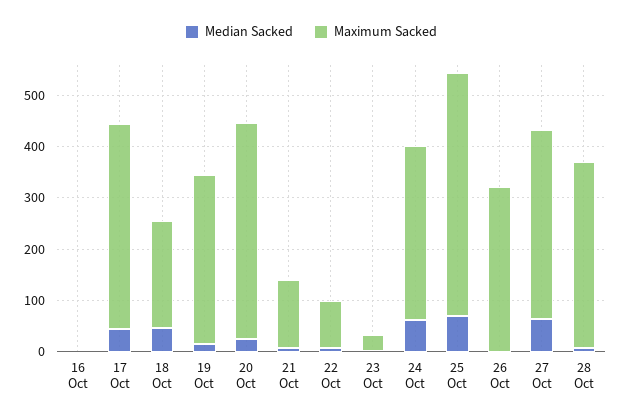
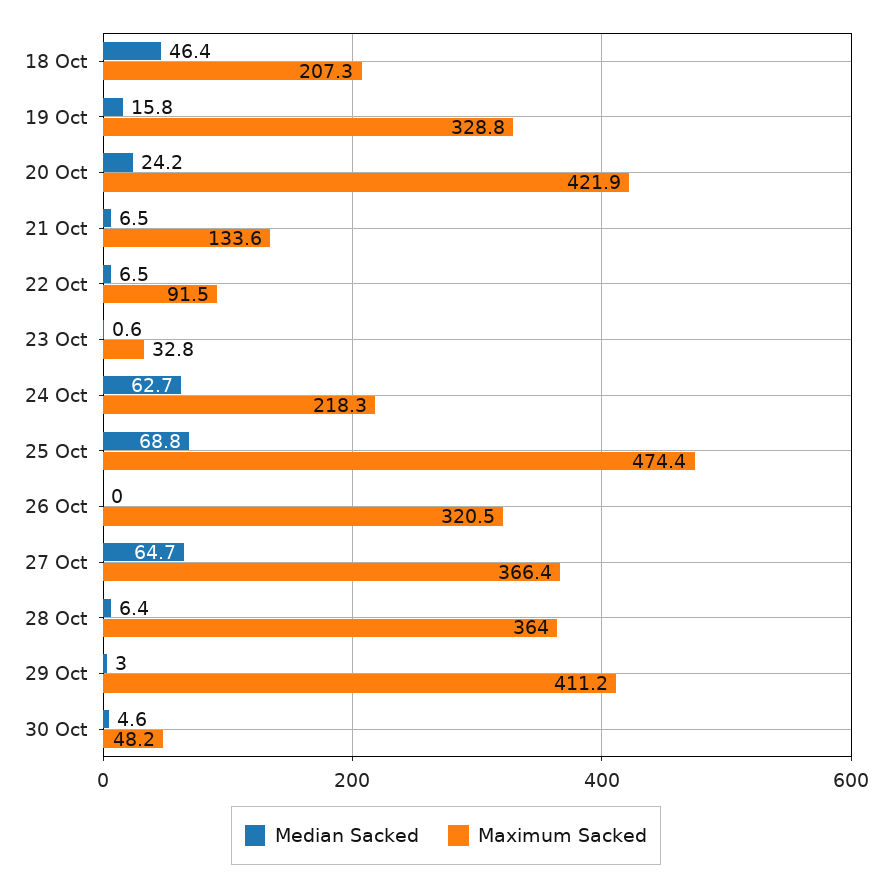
Median Sacked, 16 Oct: 0 -> none
Maximum Sacked, 16 Oct: 0 -> none
Median Sacked, 17 Oct: 40 -> none
Maximum Sacked, 17 Oct: 400 -> none
Maximum Sacked, 24 Oct: 340 -> 218.3
Median Sacked, 29 Oct: none -> 3
Maximum Sacked, 29 Oct: none -> 411.2
Median Sacked, 30 Oct: none -> 4.6
Maximum Sacked, 30 Oct: none -> 48.2

